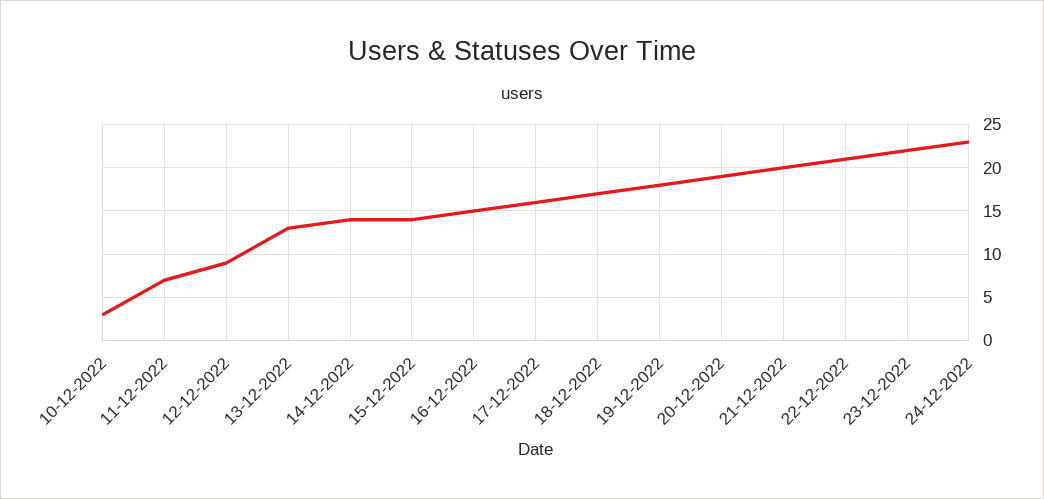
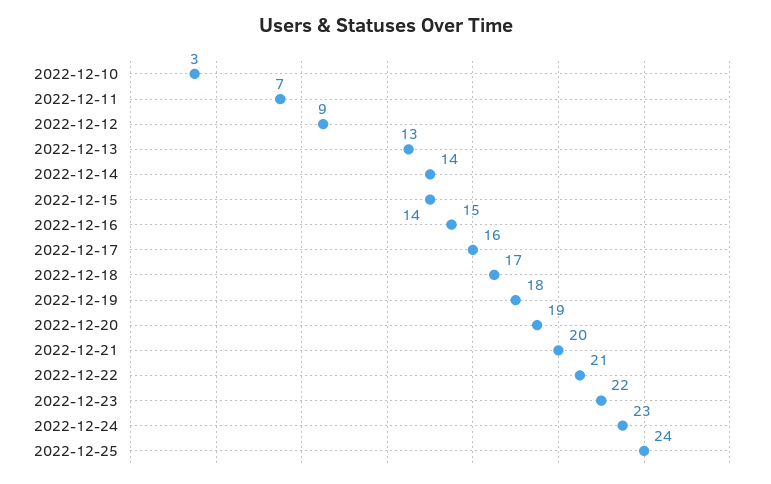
2022-12-25: none -> 24

